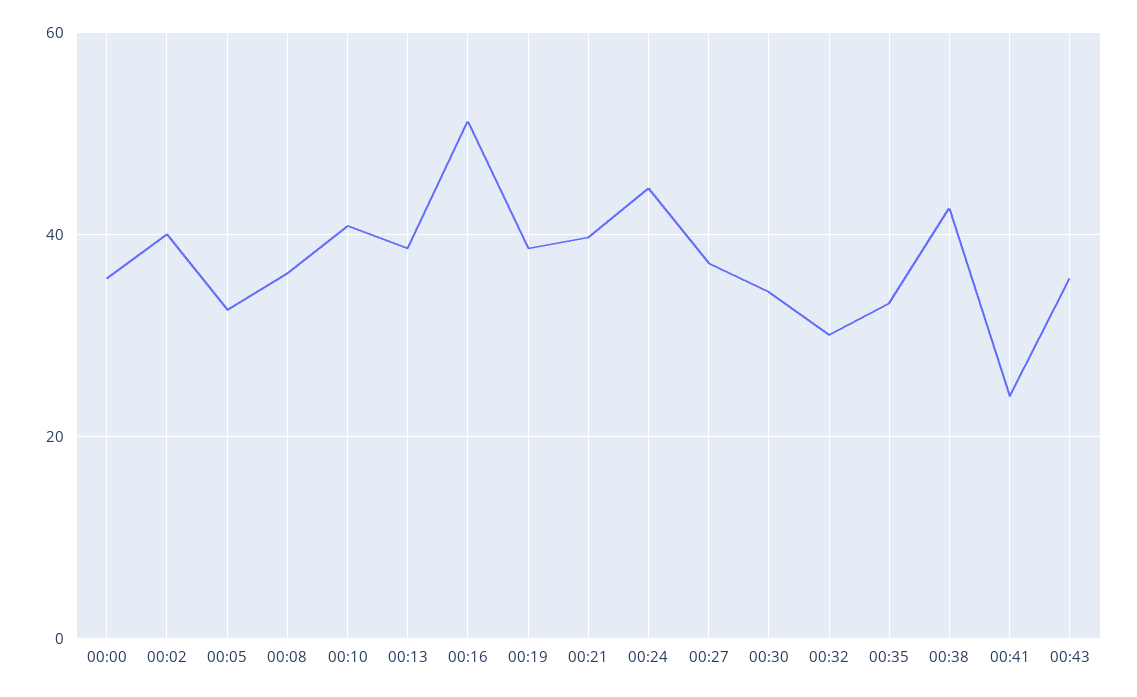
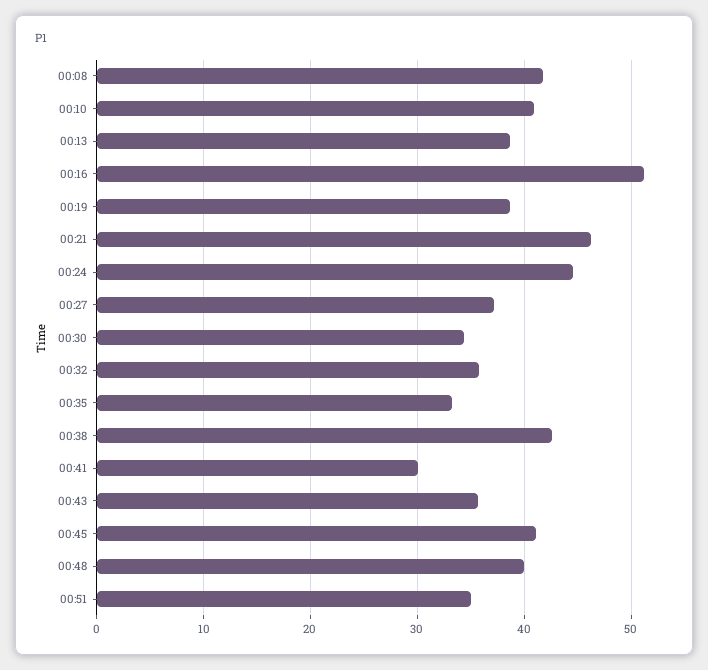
00:00: 36 -> none
00:02: 40 -> none
00:05: 32 -> none
00:08: 36 -> 42
00:21: 40 -> 46
00:32: 30 -> 36
00:41: 24 -> 30
00:45: none -> 41
00:48: none -> 40
00:51: none -> 35

